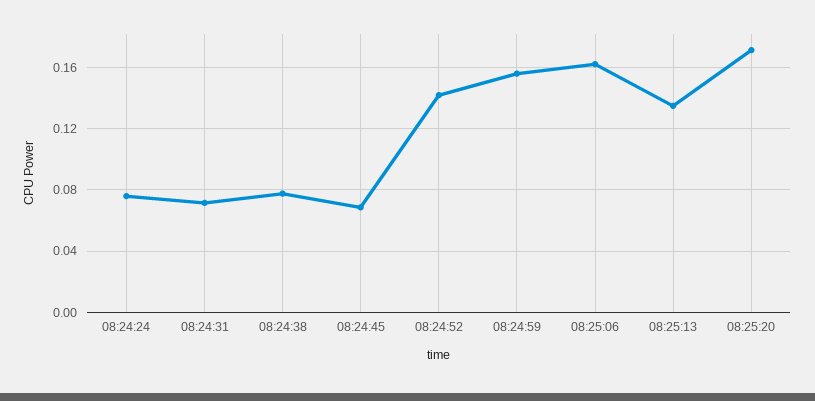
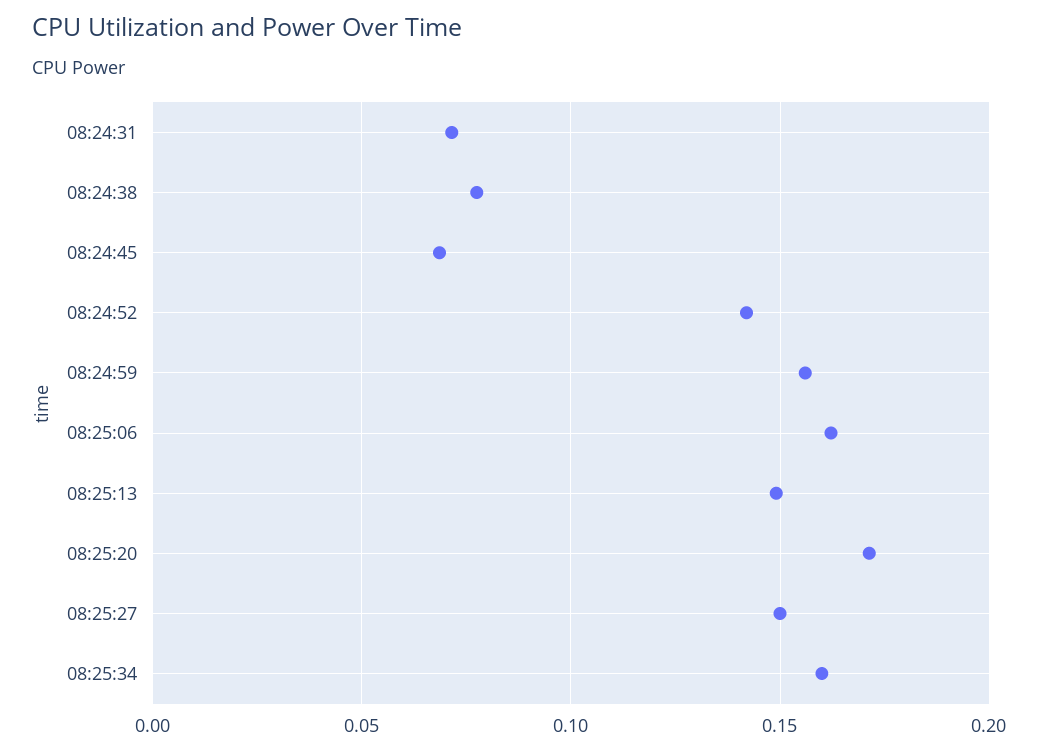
08:24:24: 0.075 -> none
08:25:13: 0.135 -> 0.15
08:25:27: none -> 0.15
08:25:34: none -> 0.16

